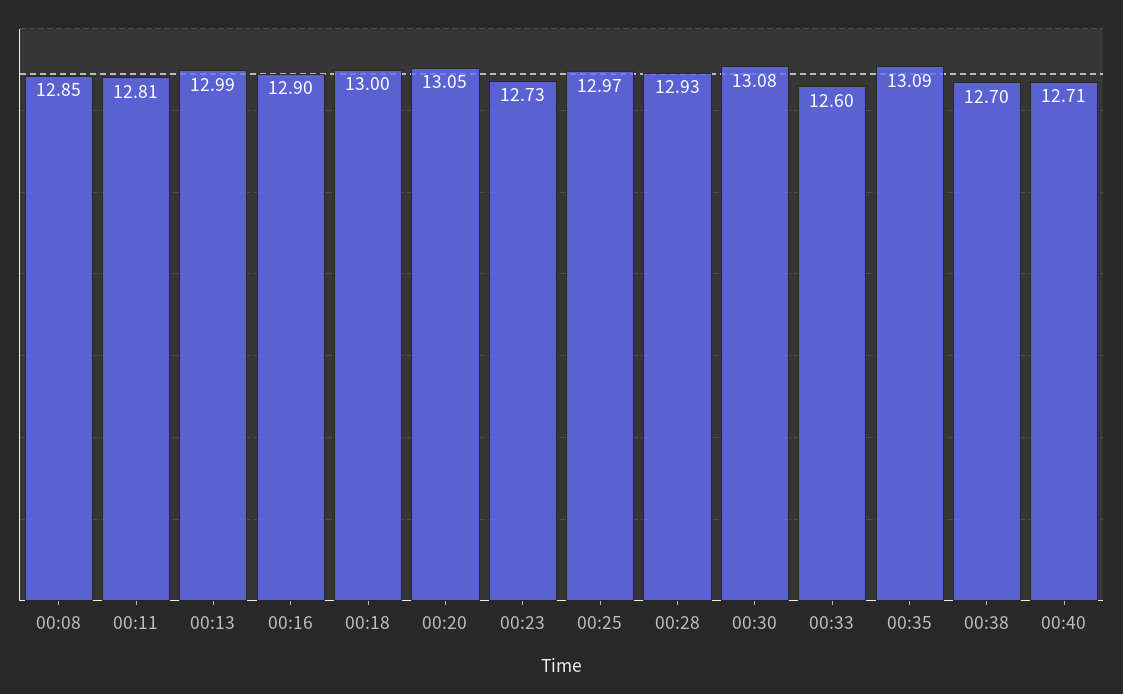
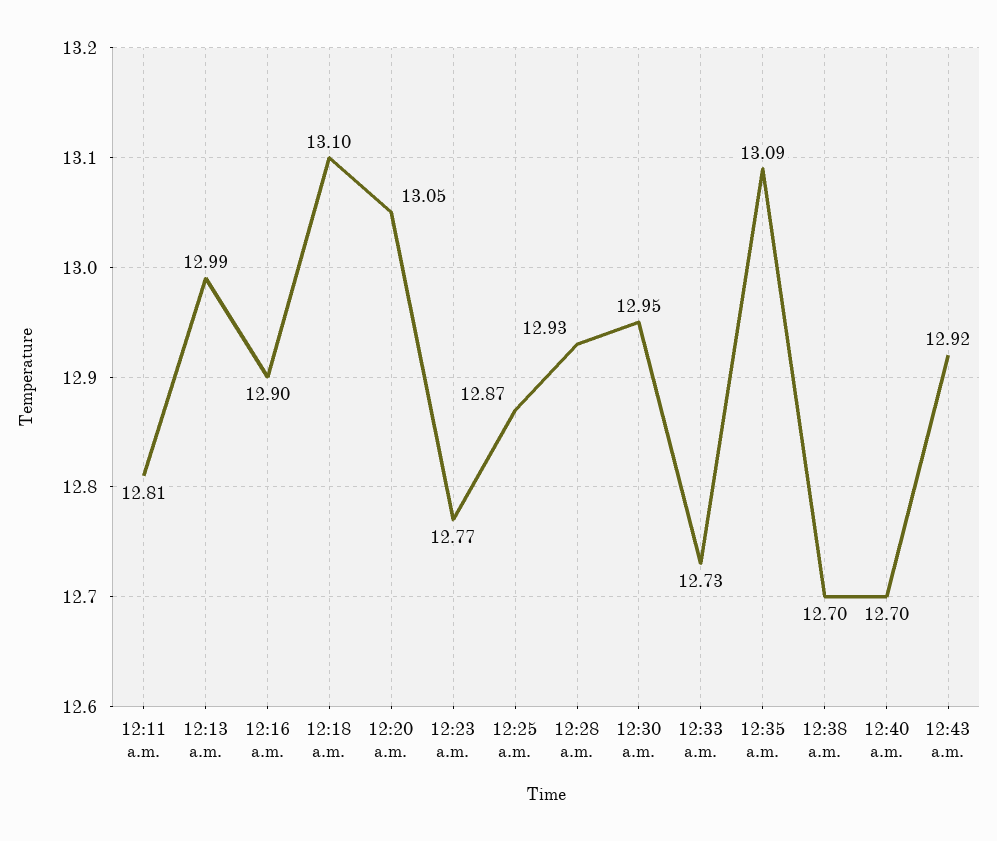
00:08: 12.85 -> none
00:18: 13 -> 13.1
00:23: 12.73 -> 12.77
00:25: 12.97 -> 12.87
00:30: 13.08 -> 12.95
00:33: 12.6 -> 12.73
00:40: 12.71 -> 12.7
12:43 a.m.: none -> 12.92

